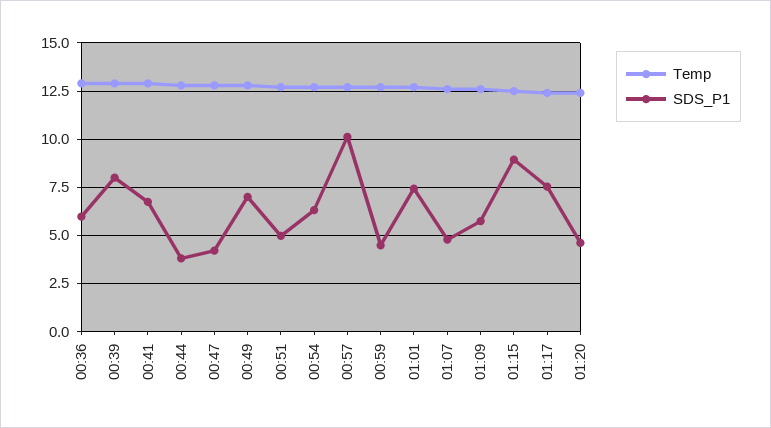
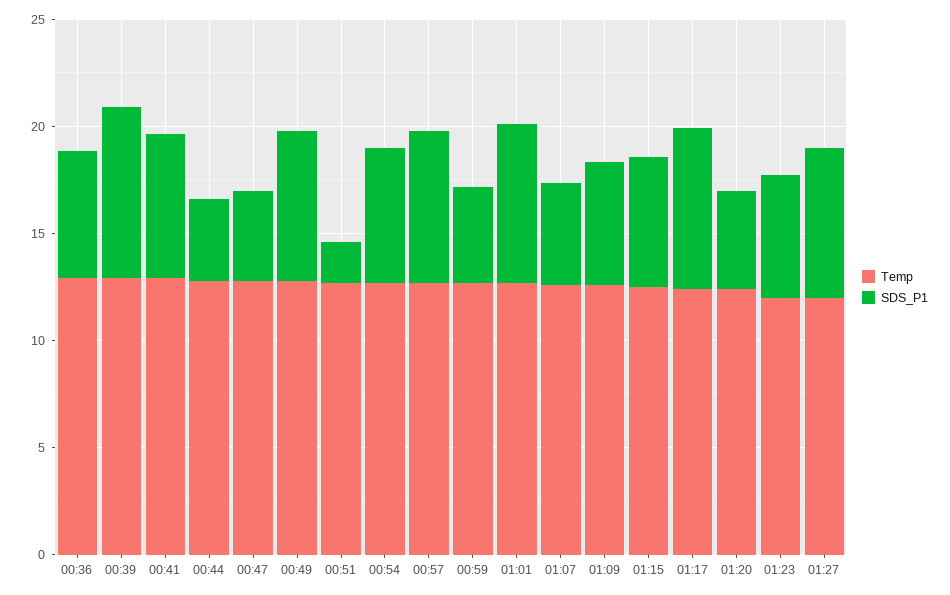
SDS_P1, 00:51: 5 -> 2
SDS_P1, 00:57: 10 -> 7
SDS_P1, 01:15: 9 -> 6
Temp, 01:23: none -> 12
SDS_P1, 01:23: none -> 6
Temp, 01:27: none -> 12
SDS_P1, 01:27: none -> 7

